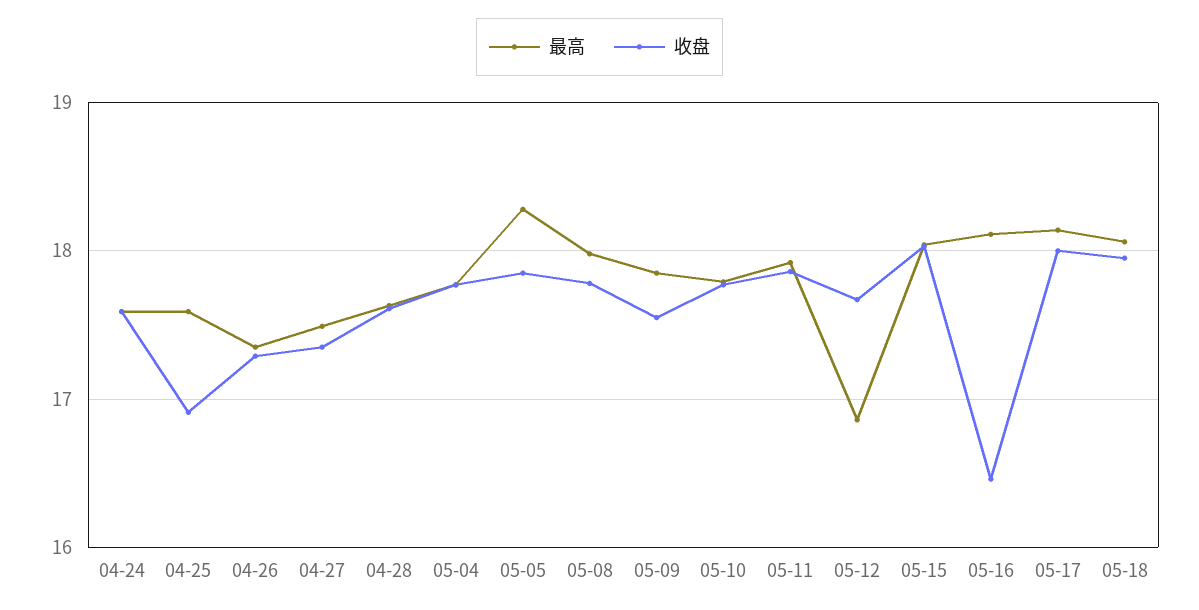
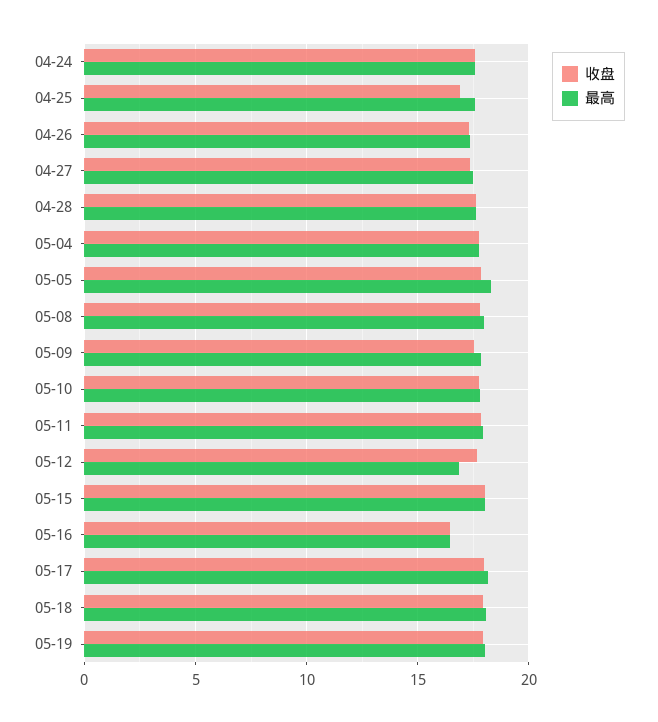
最高, 05-16: 18.1 -> 16.5
收盘, 05-19: none -> 18
最高, 05-19: none -> 18

